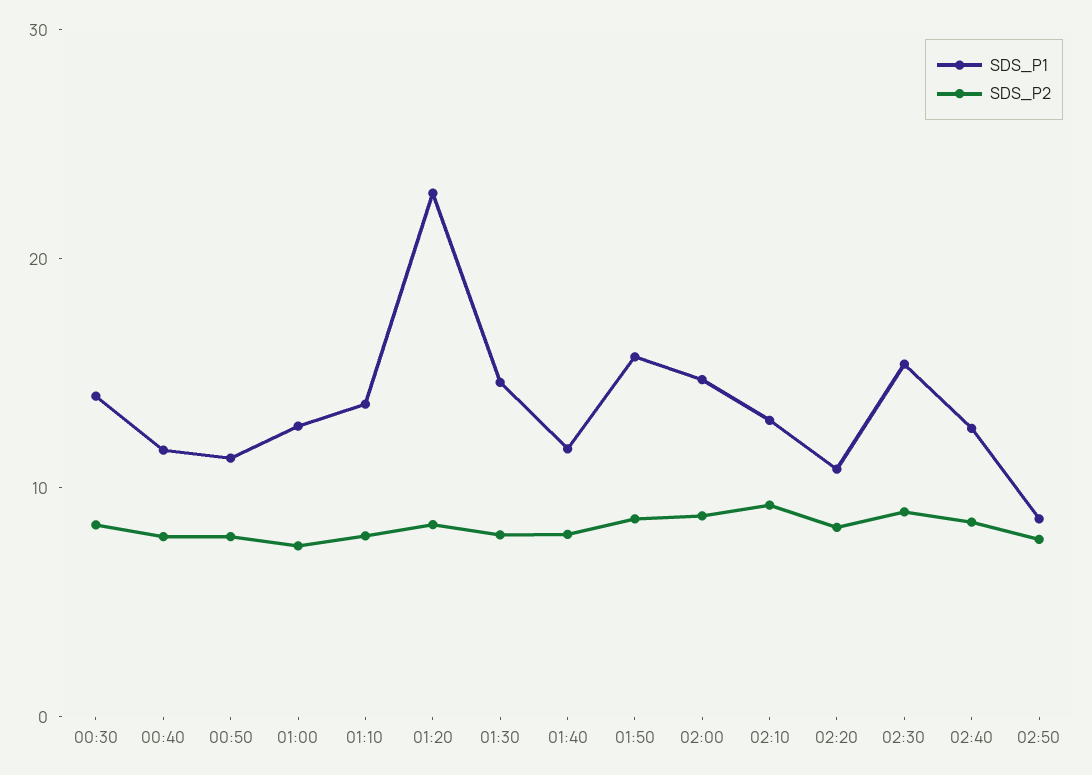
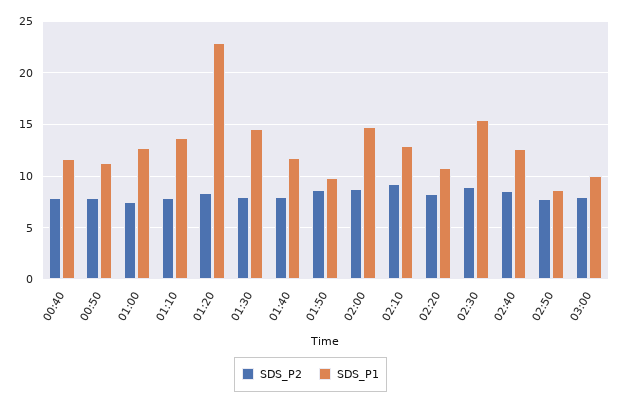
SDS_P1, 00:30: 14 -> none
SDS_P2, 00:30: 8 -> none
SDS_P1, 01:50: 16 -> 10
SDS_P2, 03:00: none -> 8
SDS_P1, 03:00: none -> 10

